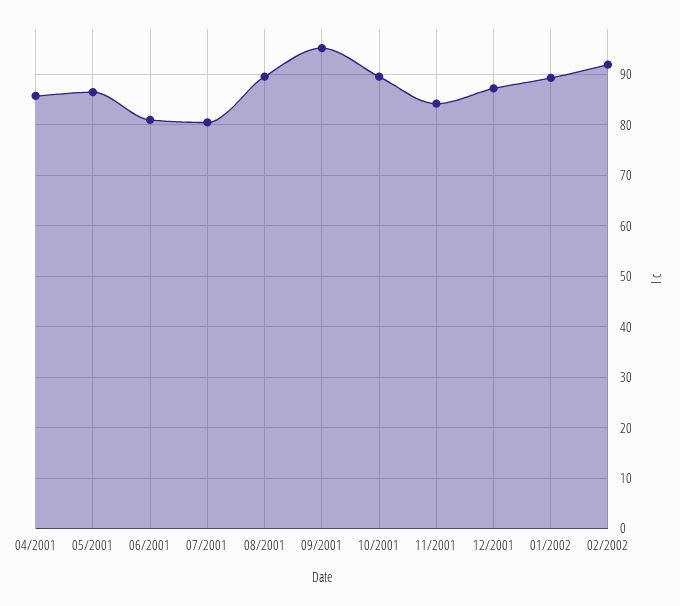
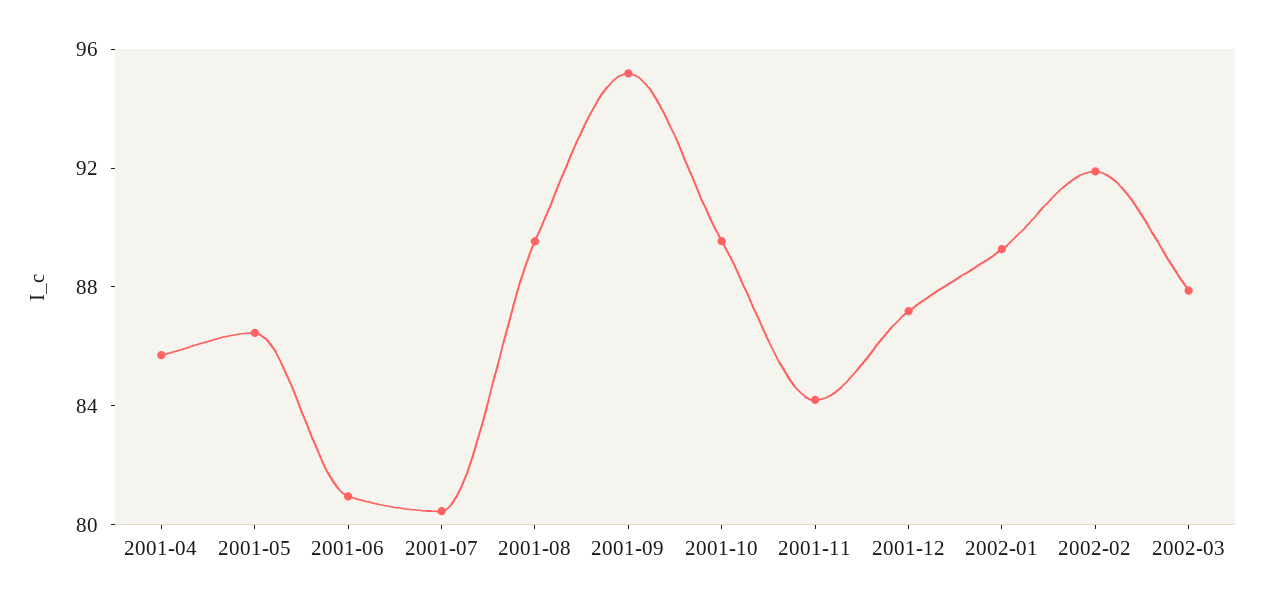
2002-03: none -> 88

